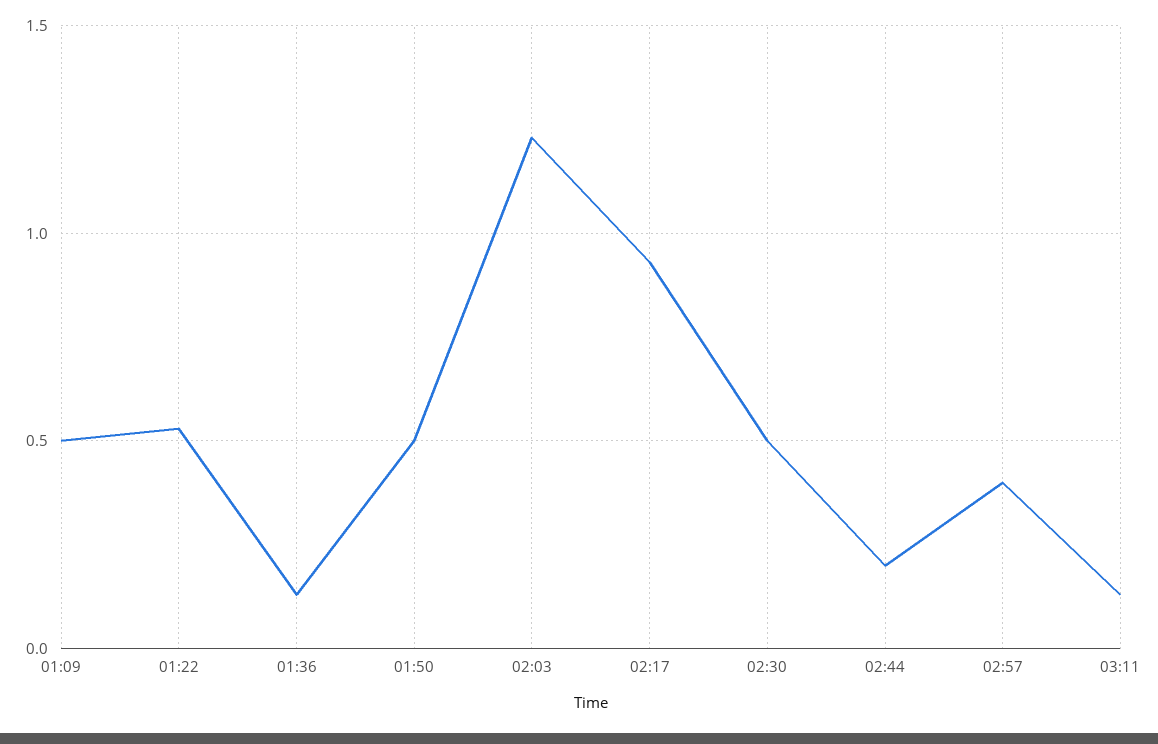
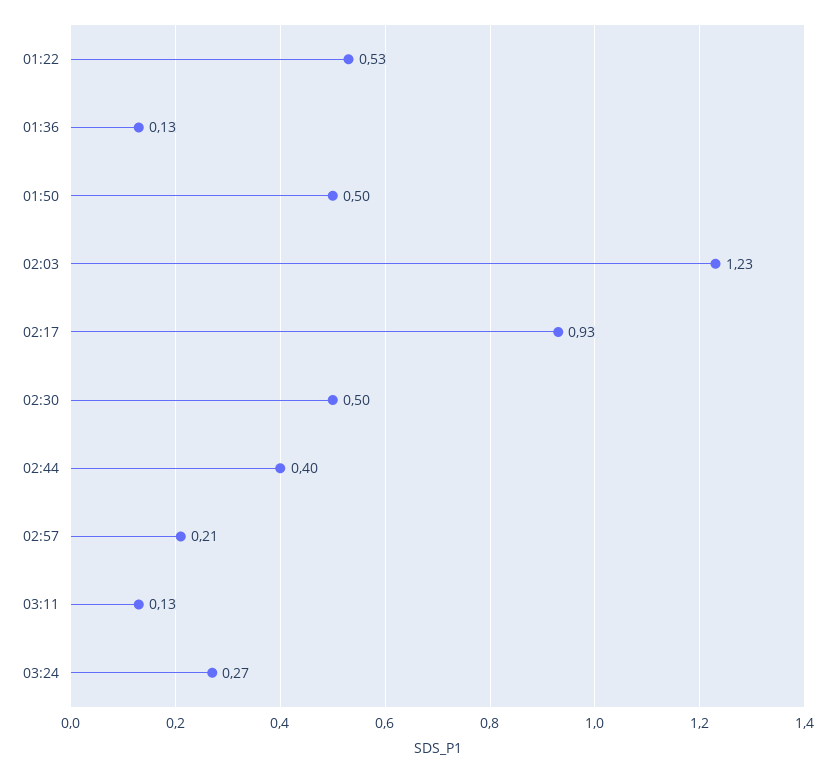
01:09: 0.5 -> none
02:44: 0.2 -> 0.4
02:57: 0.4 -> 0.21
03:24: none -> 0.27

